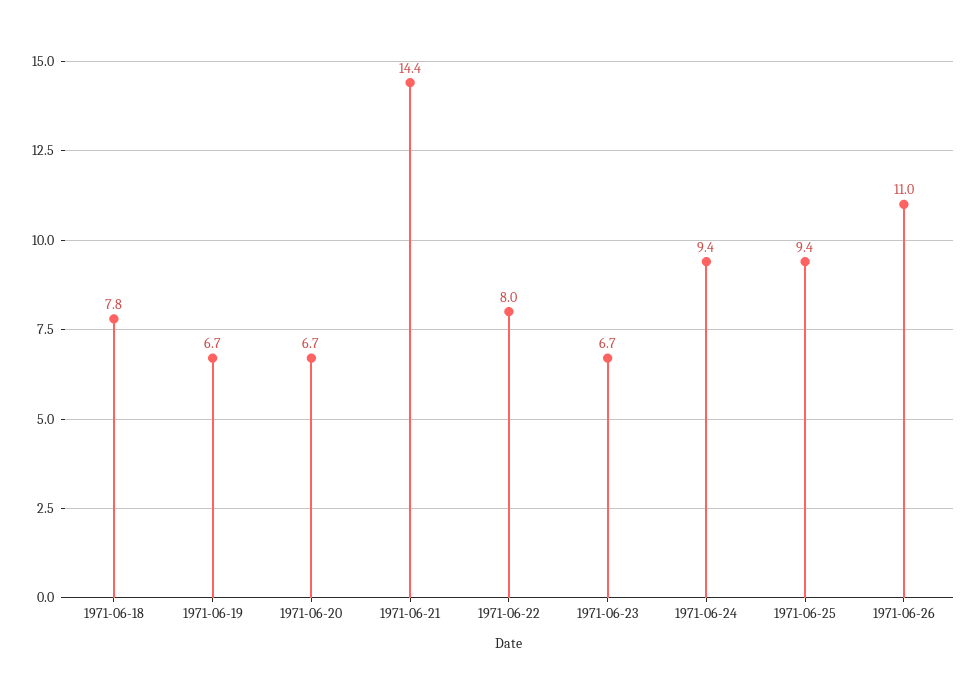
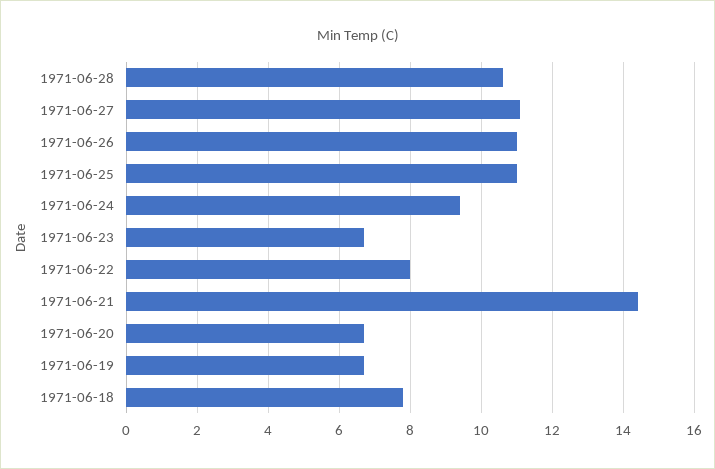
1971-06-25: 9.4 -> 11
1971-06-28: none -> 10.5
1971-06-27: none -> 11

